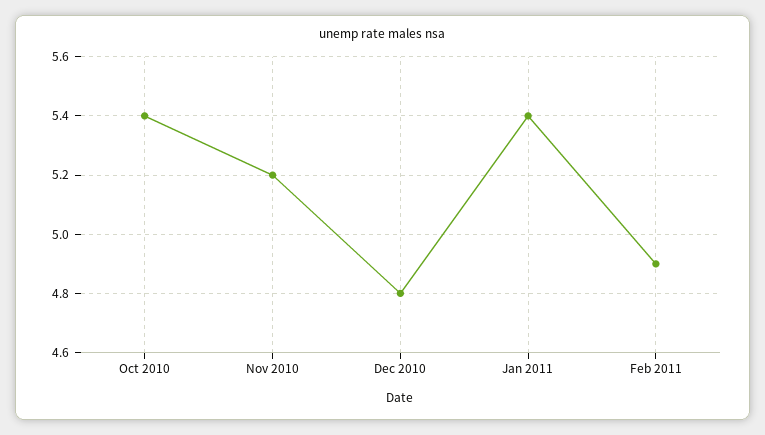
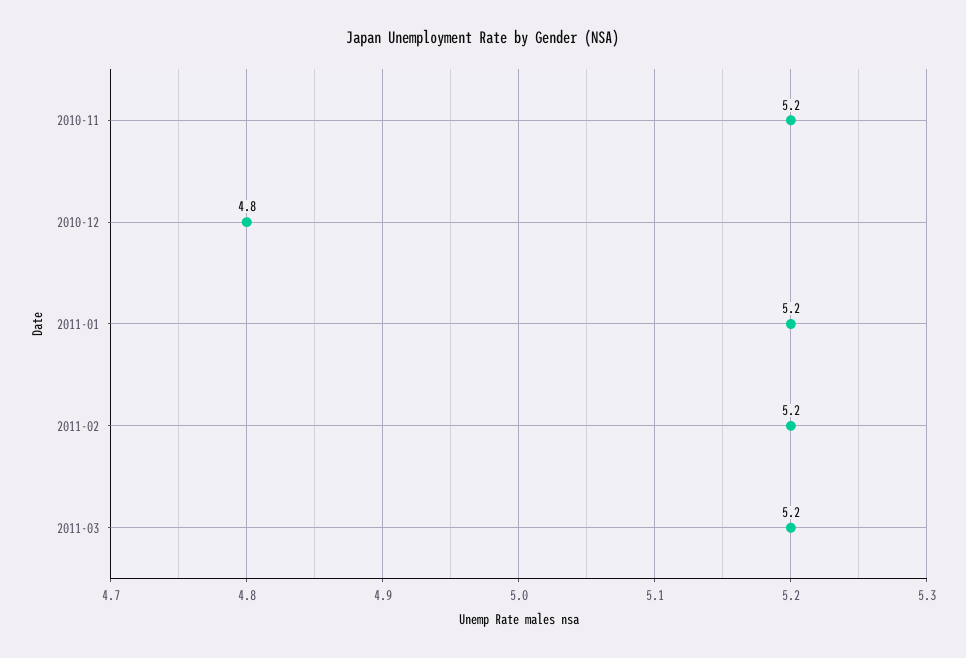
Oct 2010: 5.4 -> none
Jan 2011: 5.4 -> 5.2
Feb 2011: 4.9 -> 5.2
2011-03: none -> 5.2

